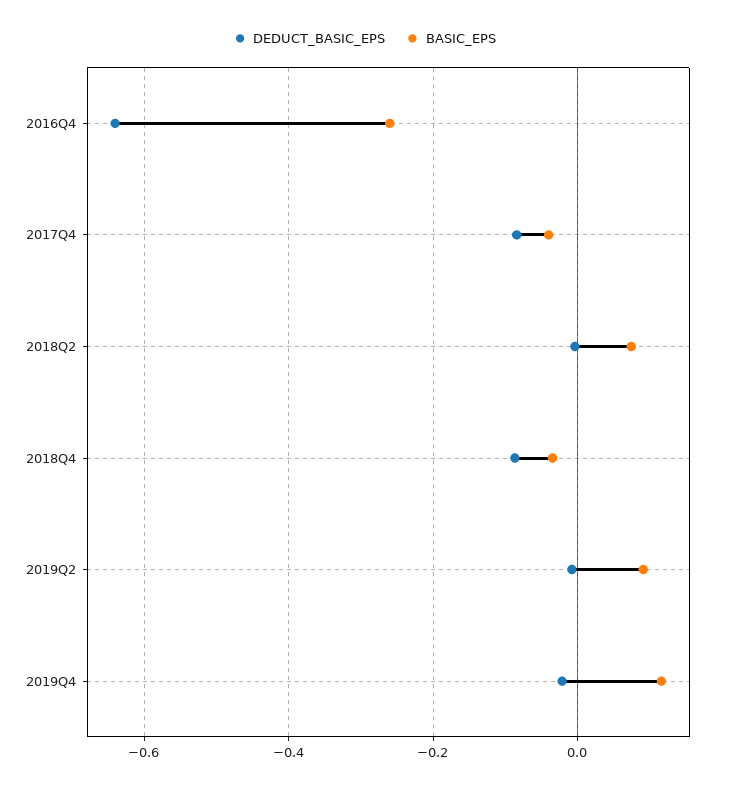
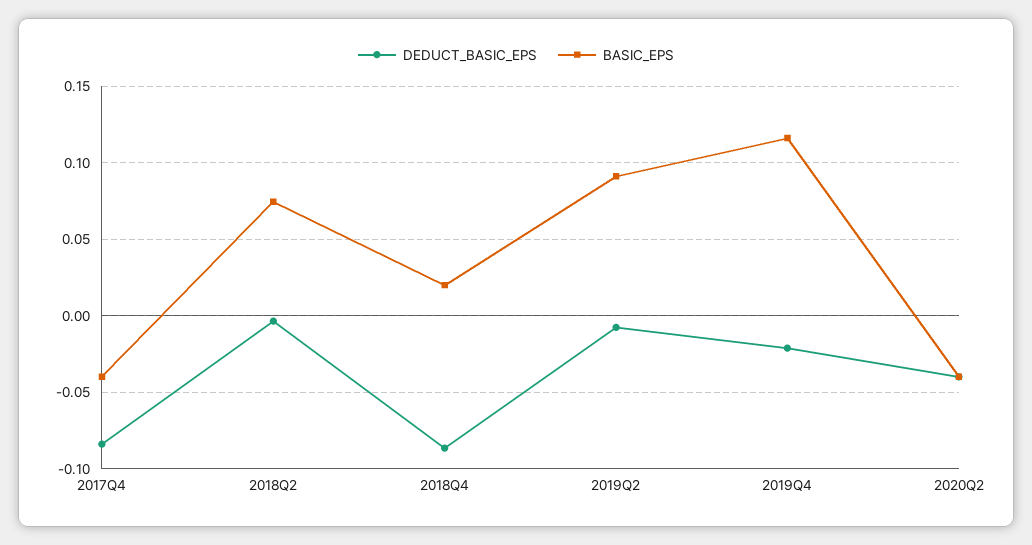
DEDUCT_BASIC_EPS, 2016Q4: -0.64 -> none
BASIC_EPS, 2016Q4: -0.26 -> none
BASIC_EPS, 2018Q4: -0.04 -> 0.02
DEDUCT_BASIC_EPS, 2020Q2: none -> -0.04
BASIC_EPS, 2020Q2: none -> -0.04

